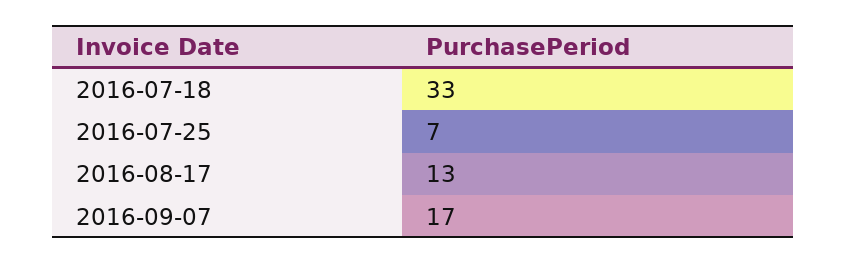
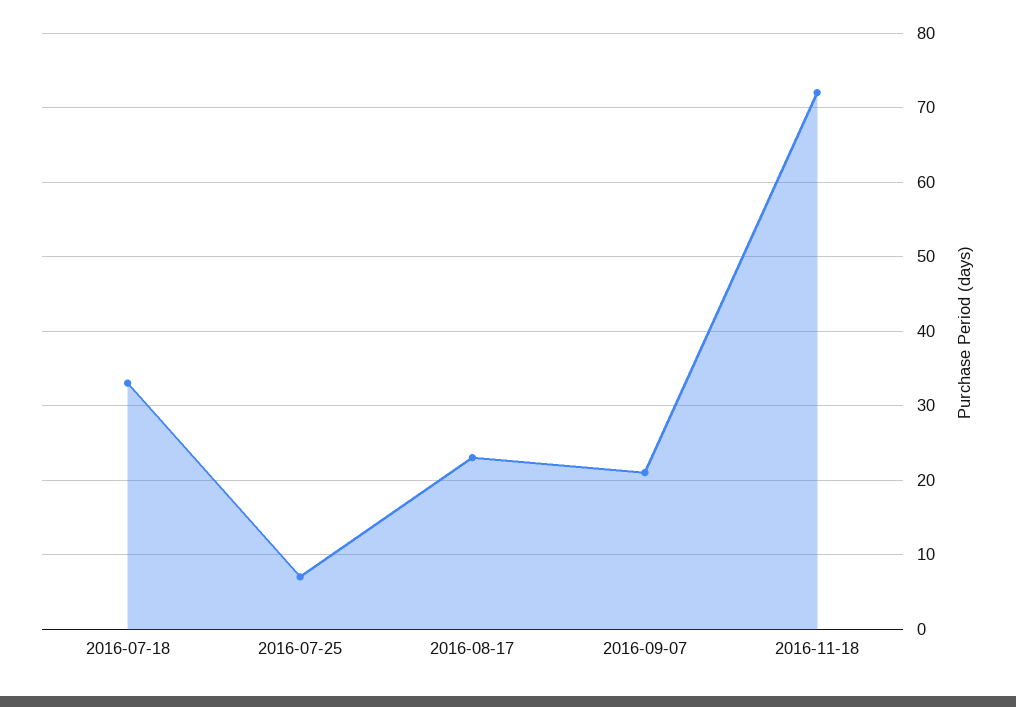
2016-08-17: 13 -> 23
2016-09-07: 17 -> 21
2016-11-18: none -> 72

